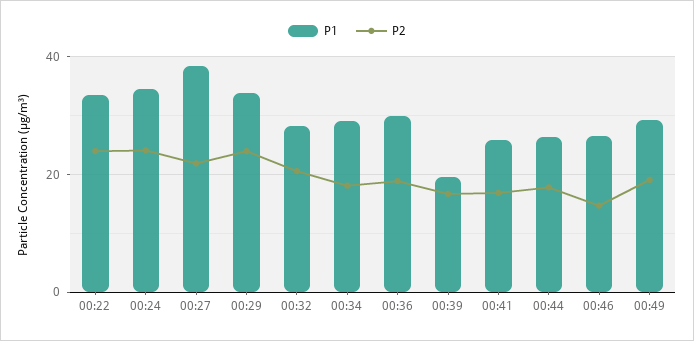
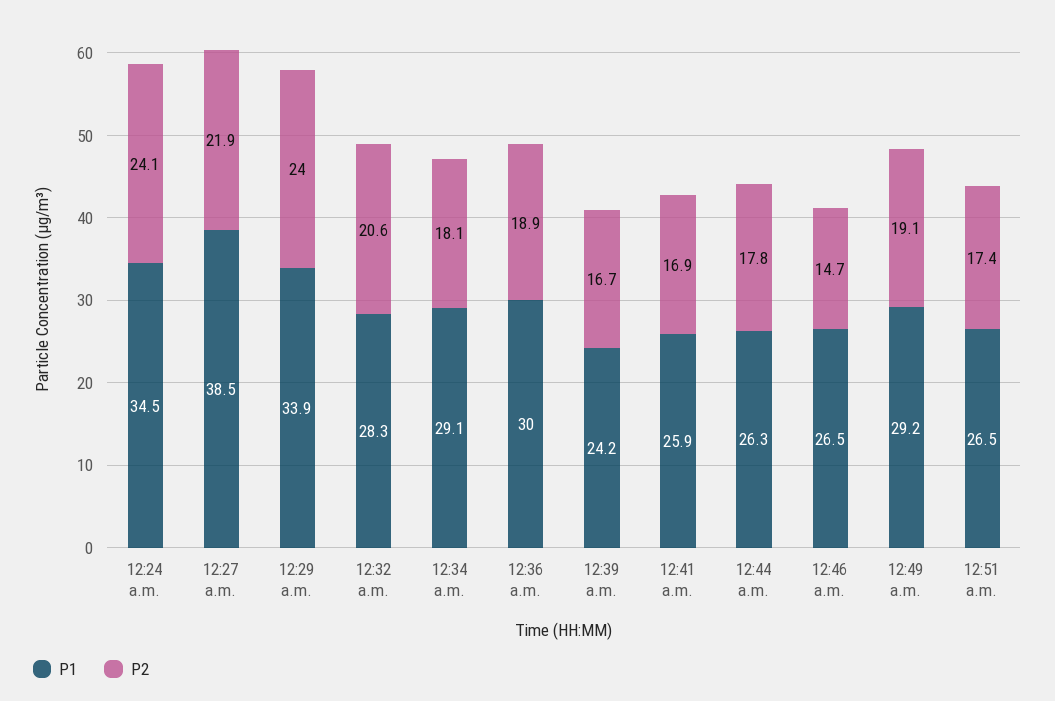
P1, 00:22: 34 -> none
P2, 00:22: 24 -> none
P1, 00:39: 20 -> 24.2
P1, 12:51 a.m.: none -> 26.5
P2, 12:51 a.m.: none -> 17.4

